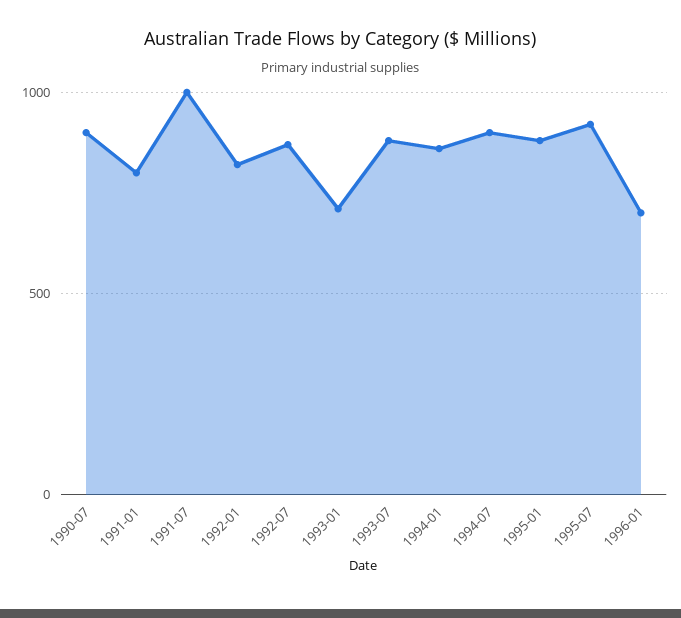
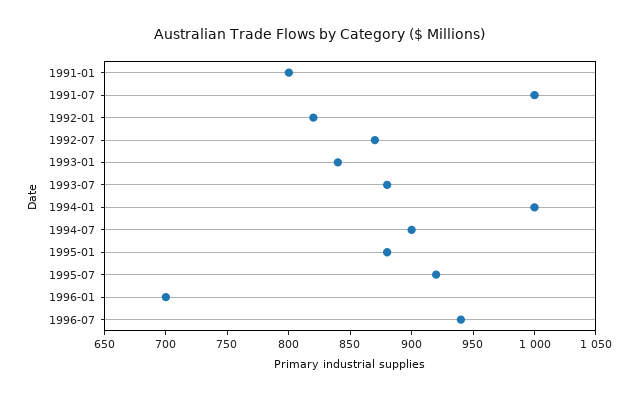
1990-07: 900 -> none
1993-01: 700 -> 840
1994-01: 850 -> 1000
1996-07: none -> 940

